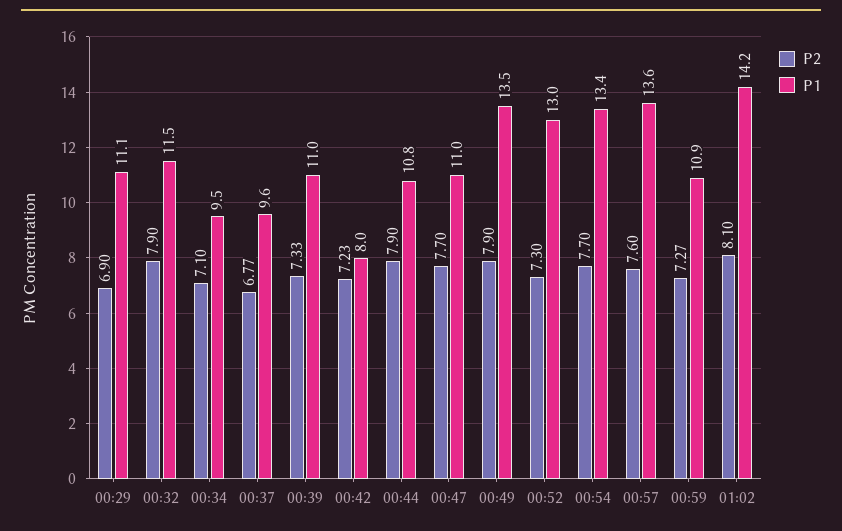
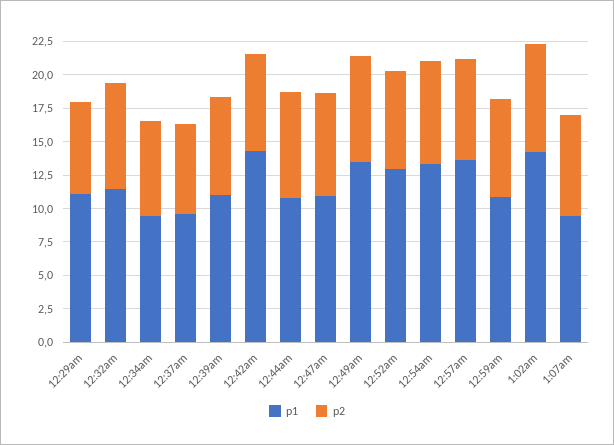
P1, 00:42: 8 -> 15
P1, 1:07am: none -> 10
P2, 1:07am: none -> 7.5

